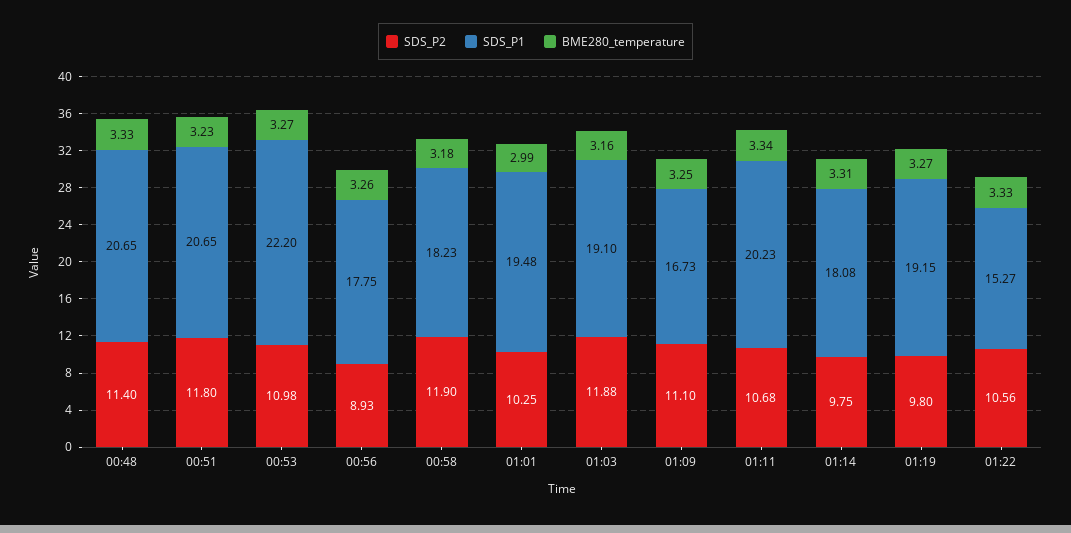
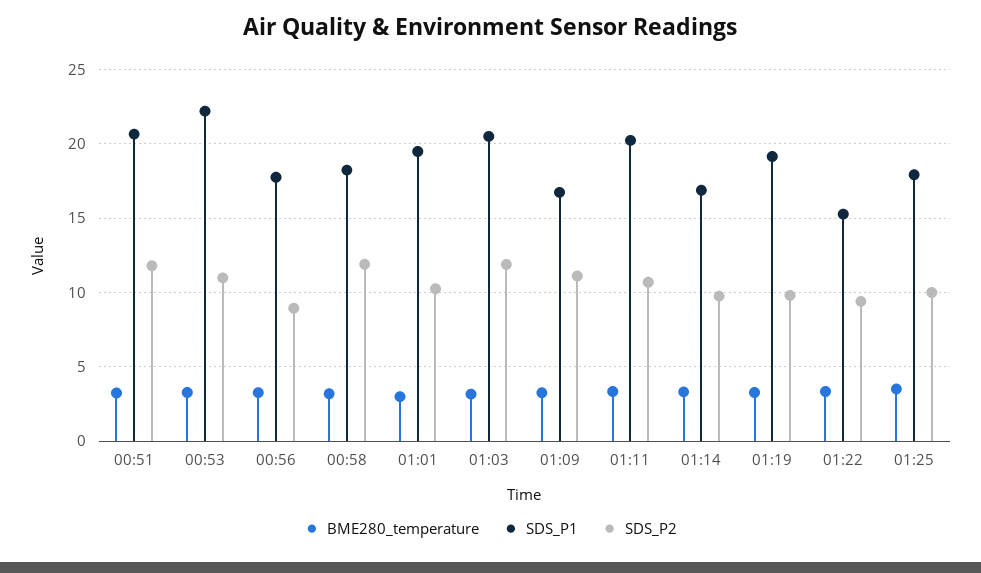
SDS_P2, 00:48: 11.4 -> none
SDS_P1, 00:48: 20.65 -> none
BME280_temperature, 00:48: 3.33 -> none
SDS_P1, 01:03: 19.1 -> 20.5
SDS_P1, 01:14: 18.08 -> 17
SDS_P2, 01:22: 10.56 -> 9.5
BME280_temperature, 01:25: none -> 3.5
SDS_P1, 01:25: none -> 18
SDS_P2, 01:25: none -> 10

